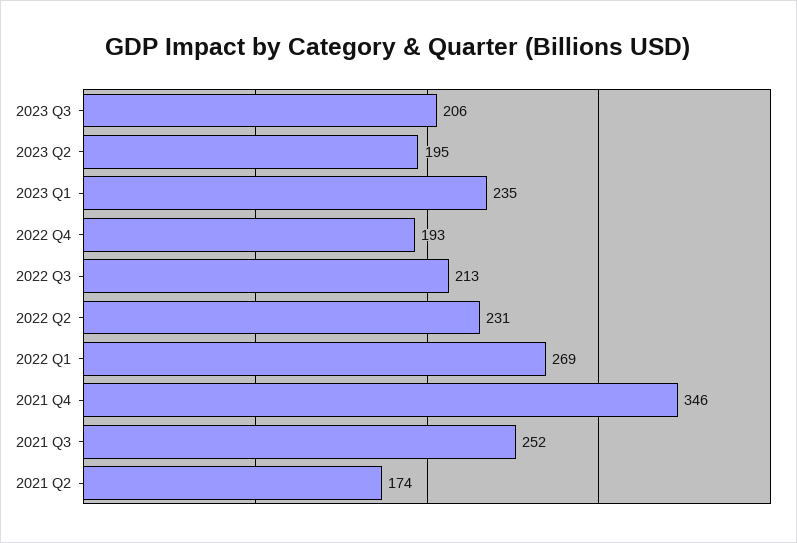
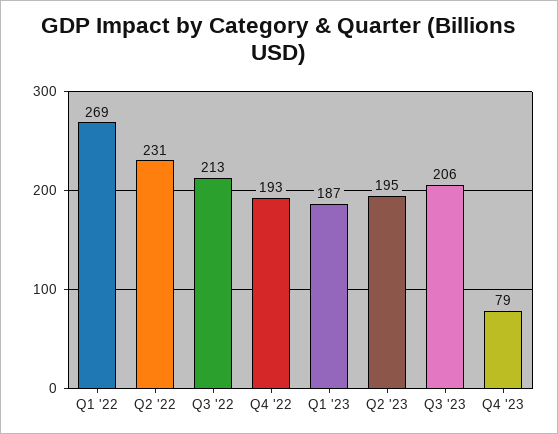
2023 Q1: 235 -> 187
2021 Q4: 346 -> none
2021 Q3: 252 -> none
2021 Q2: 174 -> none
Q4 '23: none -> 79

